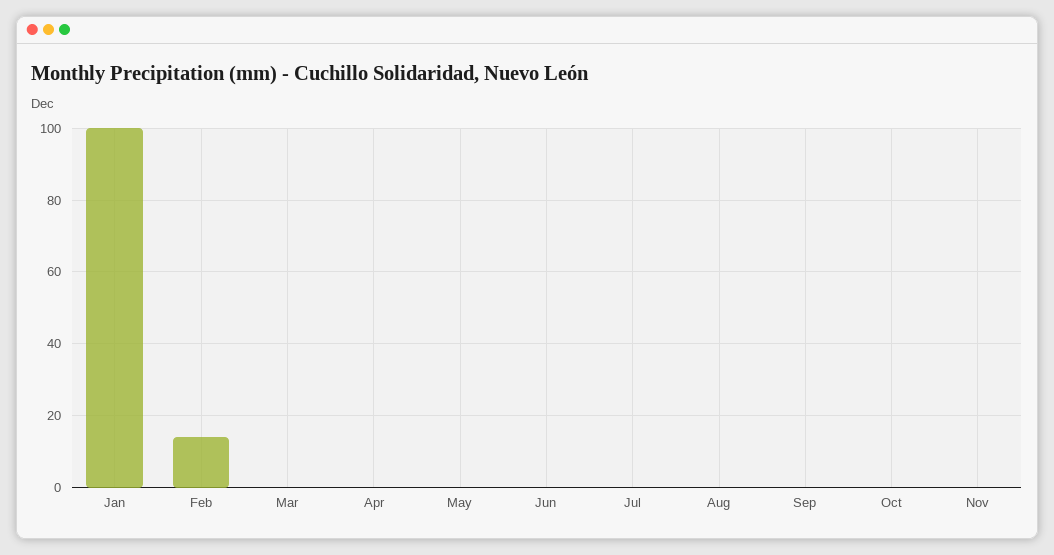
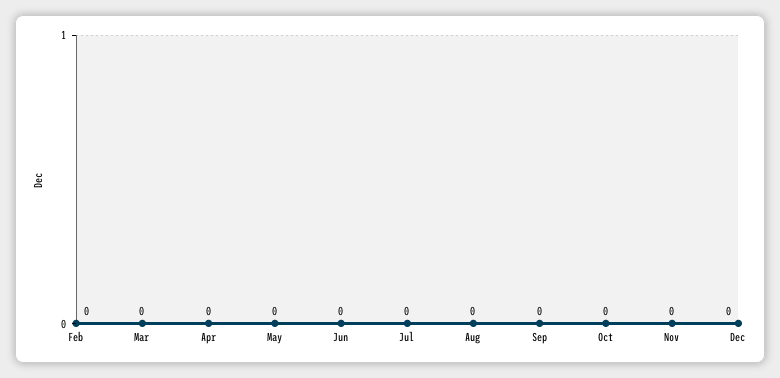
Jan: 100 -> none
Feb: 15 -> 0
Dec: none -> 0

